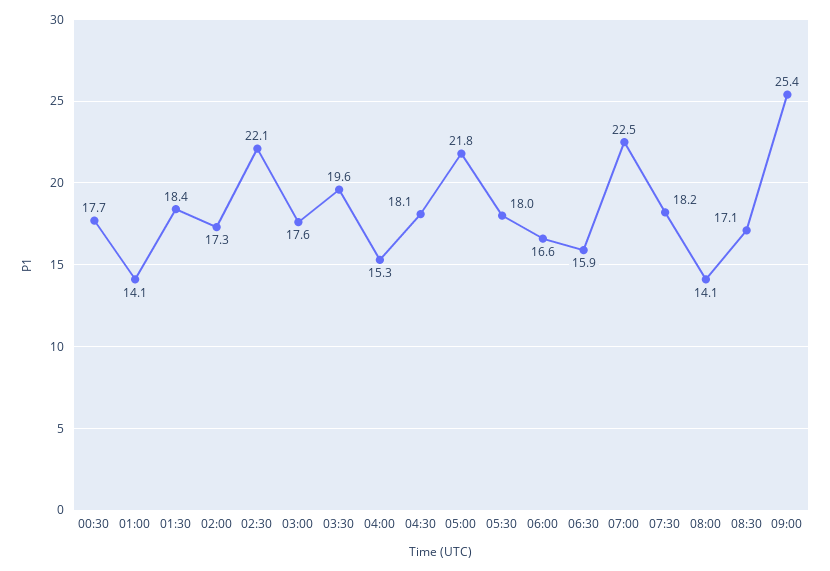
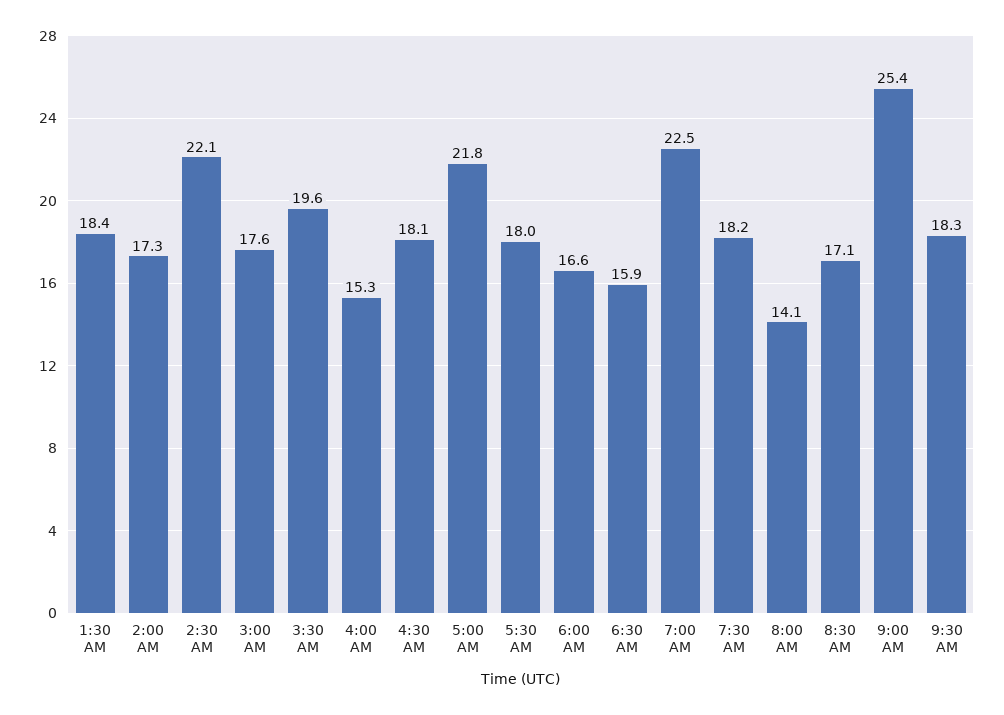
00:30: 17.7 -> none
01:00: 14.1 -> none
9:30 AM: none -> 18.3

